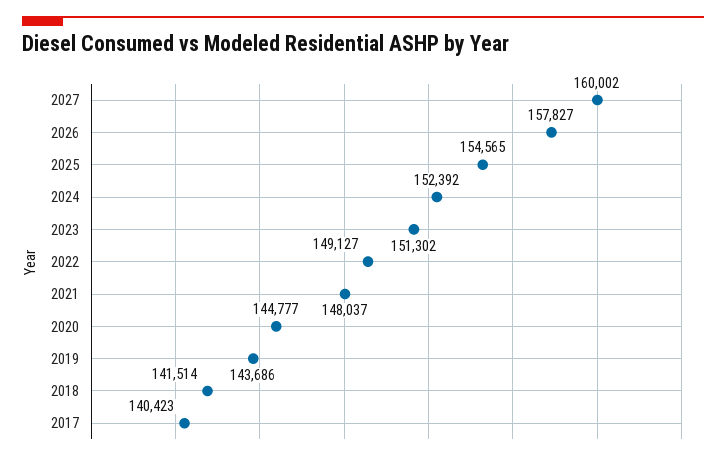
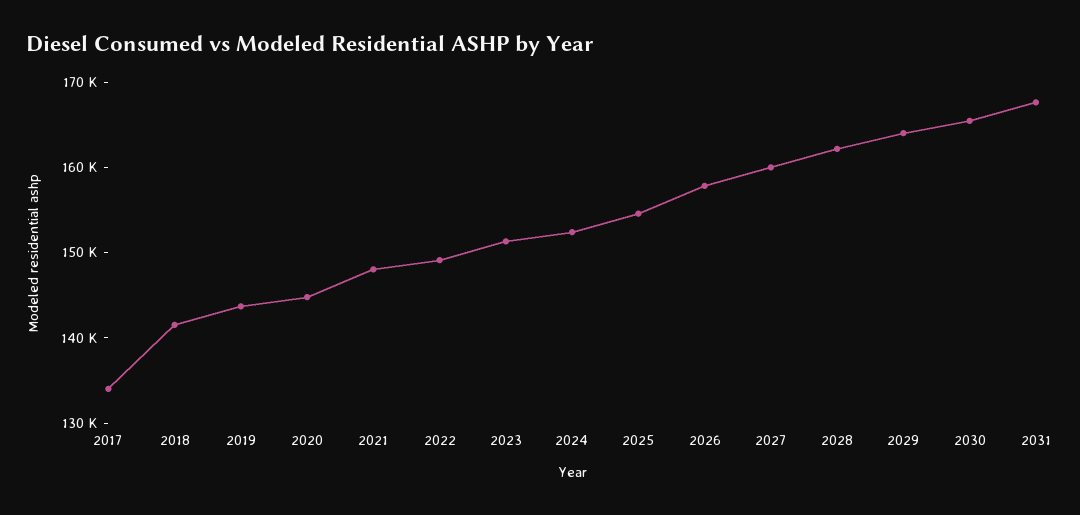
2017: 140423 -> 134000
2028: none -> 162000
2029: none -> 164000
2030: none -> 166000
2031: none -> 168000

